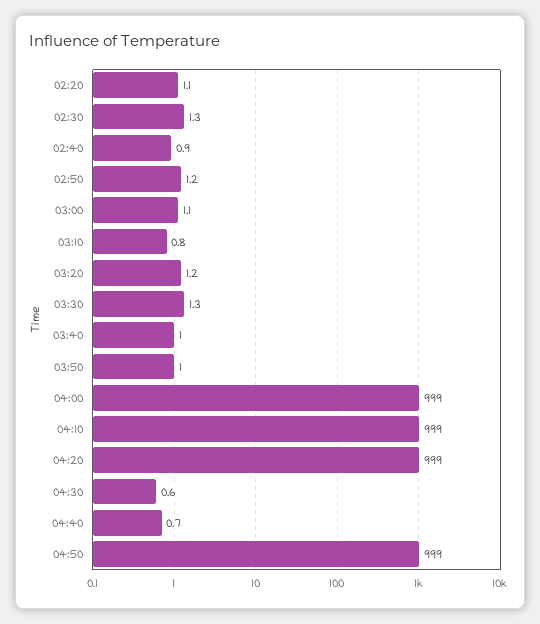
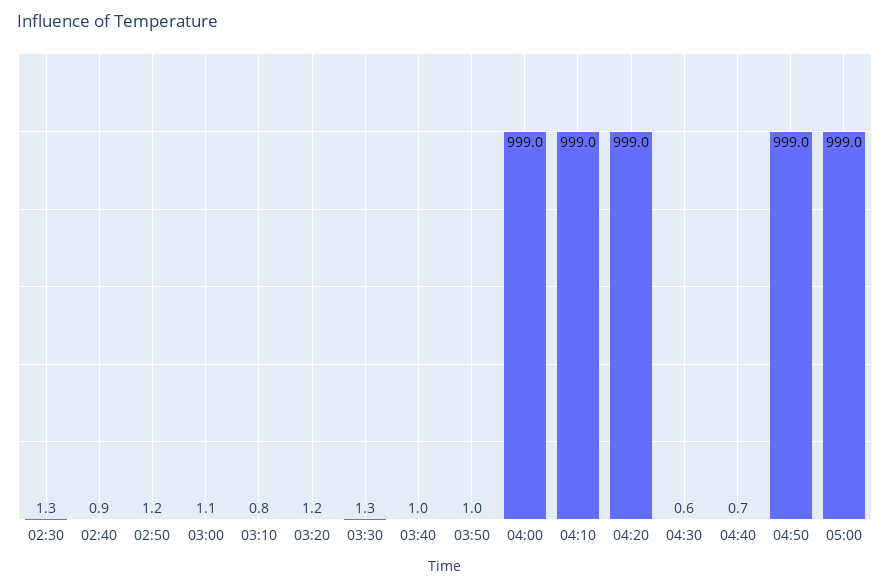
02:20: 1.1 -> none
05:00: none -> 999

